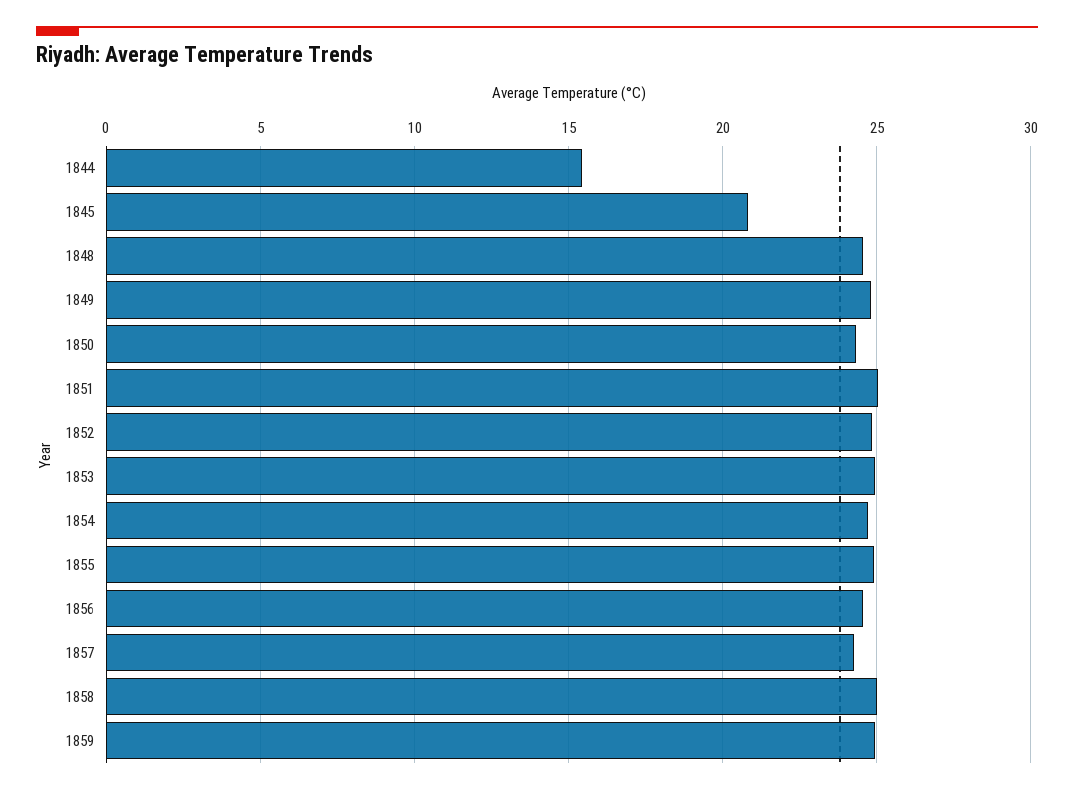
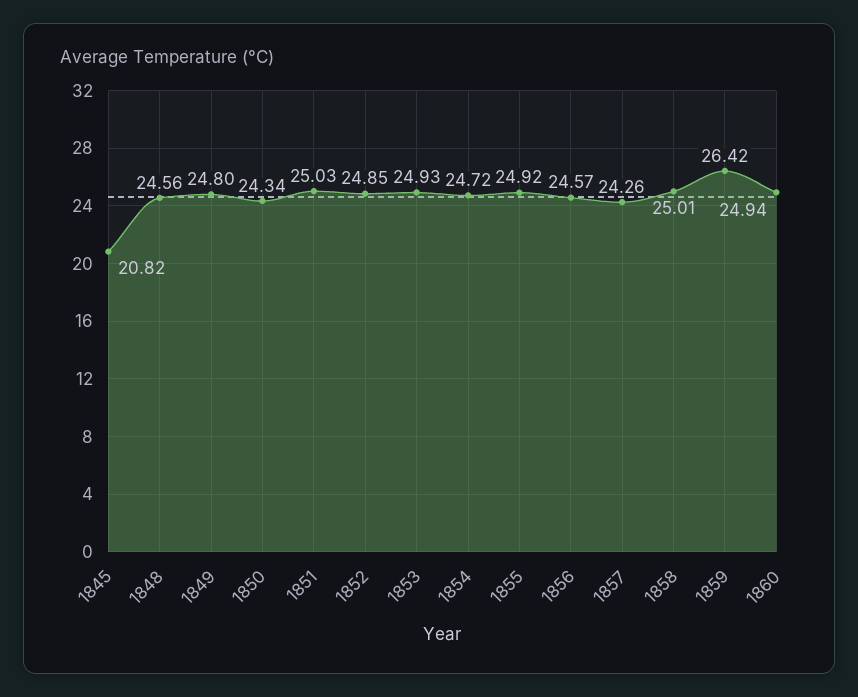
1844: 15.5 -> none
1859: 25 -> 26.42
1860: none -> 24.94

